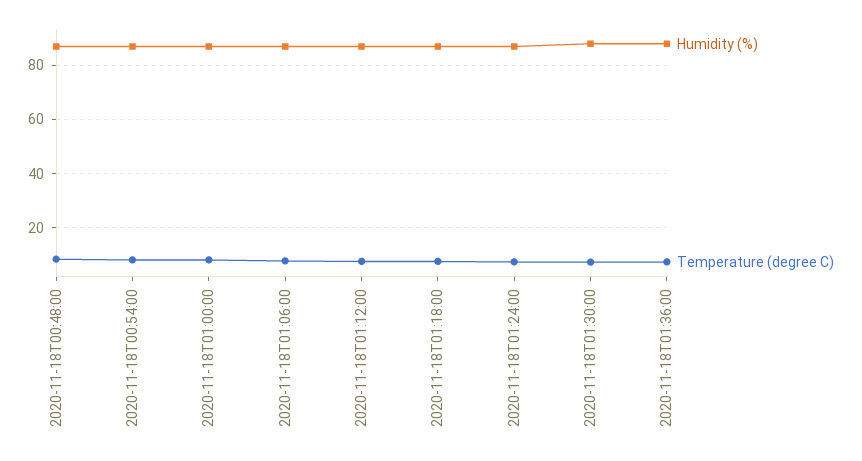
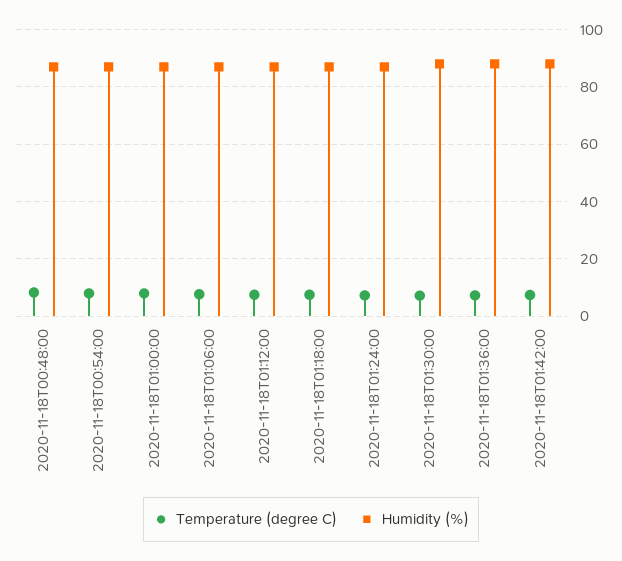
Temperature (degree C), 2020-11-18T01:42:00: none -> 7.5
Humidity (%), 2020-11-18T01:42:00: none -> 87.5

